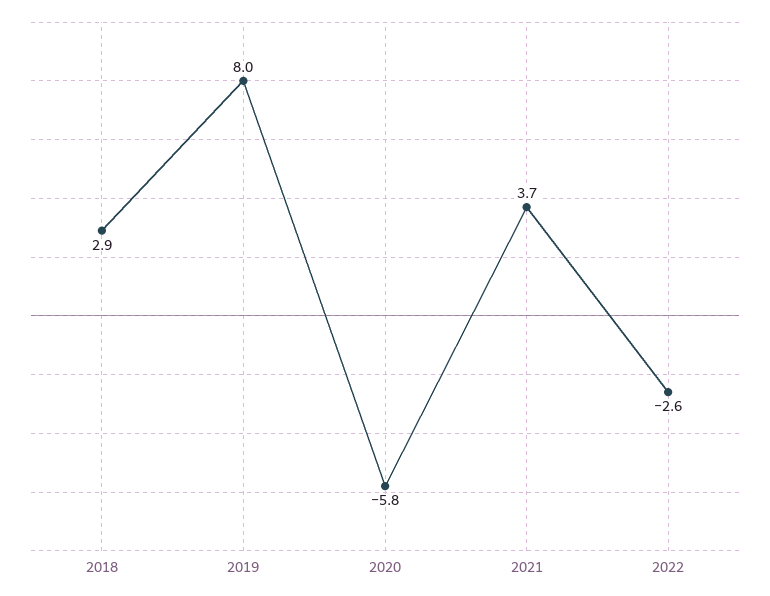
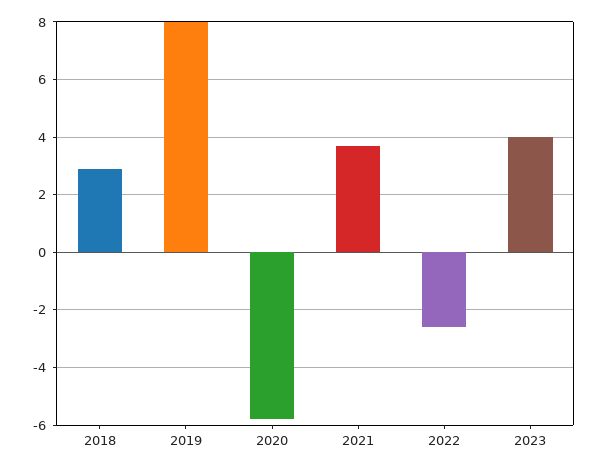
2023: none -> 4

